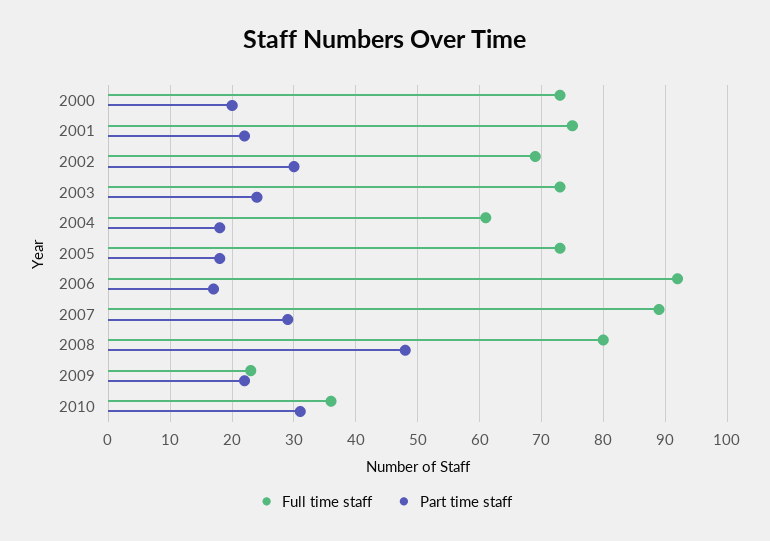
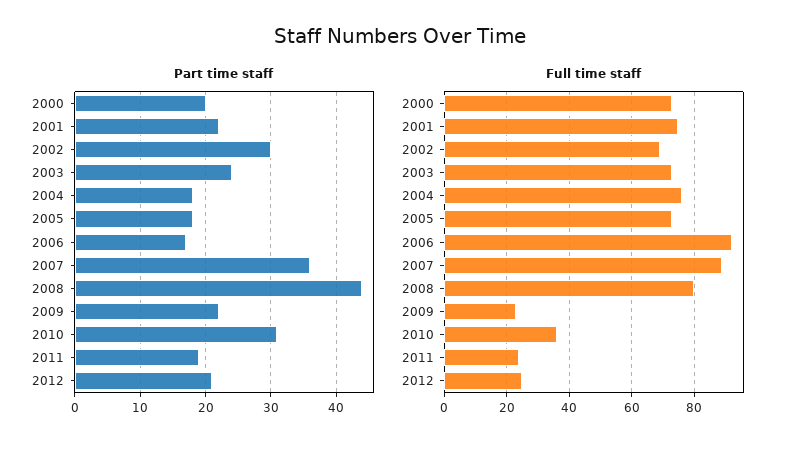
Full time staff, 2004: 61 -> 75
Part time staff, 2007: 29 -> 36
Part time staff, 2008: 48 -> 44
Part time staff, 2011: none -> 19
Part time staff, 2012: none -> 21
Full time staff, 2011: none -> 25
Full time staff, 2012: none -> 25

